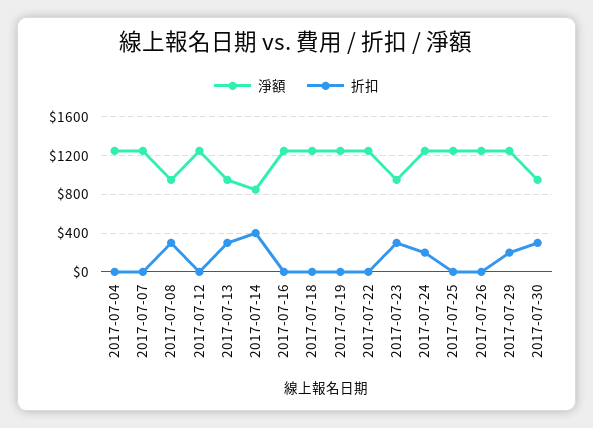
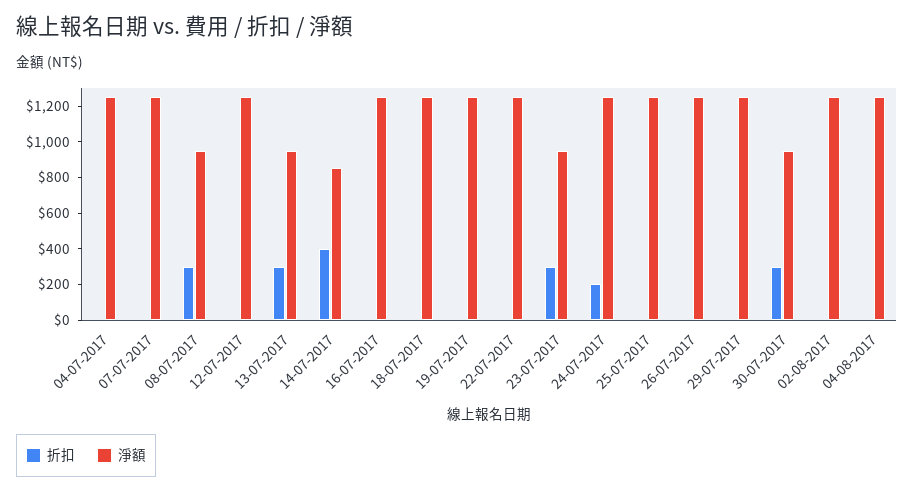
折扣, 2017-07-29: 200 -> 0
折扣, 02-08-2017: none -> 0
淨額, 02-08-2017: none -> 1250
折扣, 04-08-2017: none -> 0
淨額, 04-08-2017: none -> 1250

